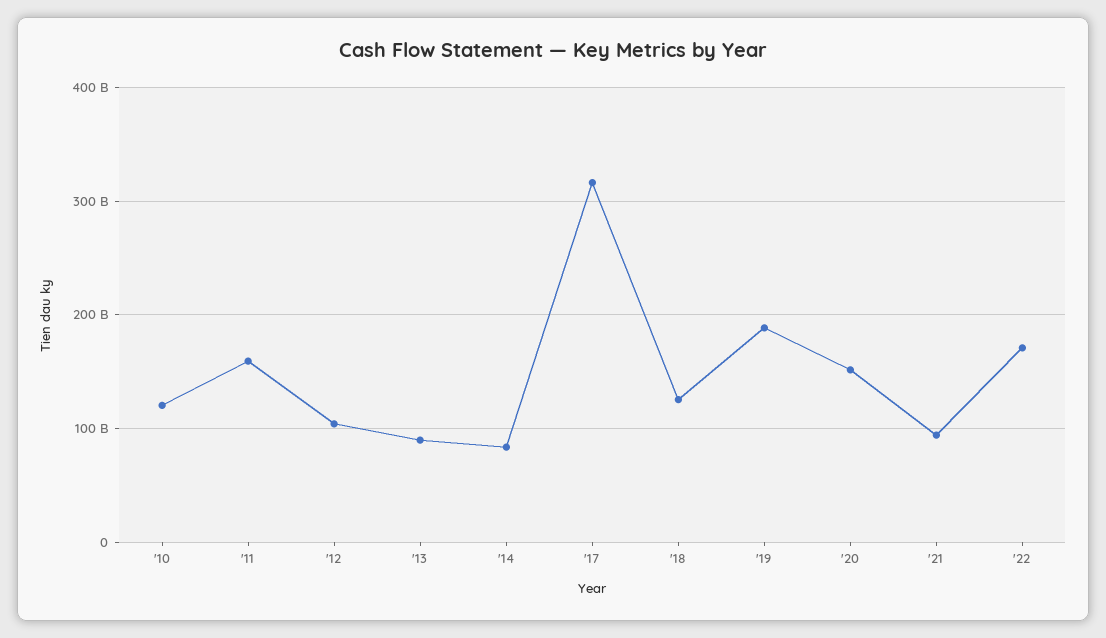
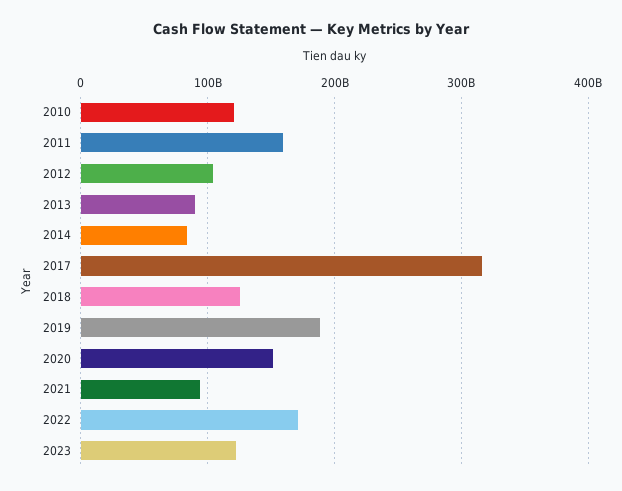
2023: none -> 120000000000

